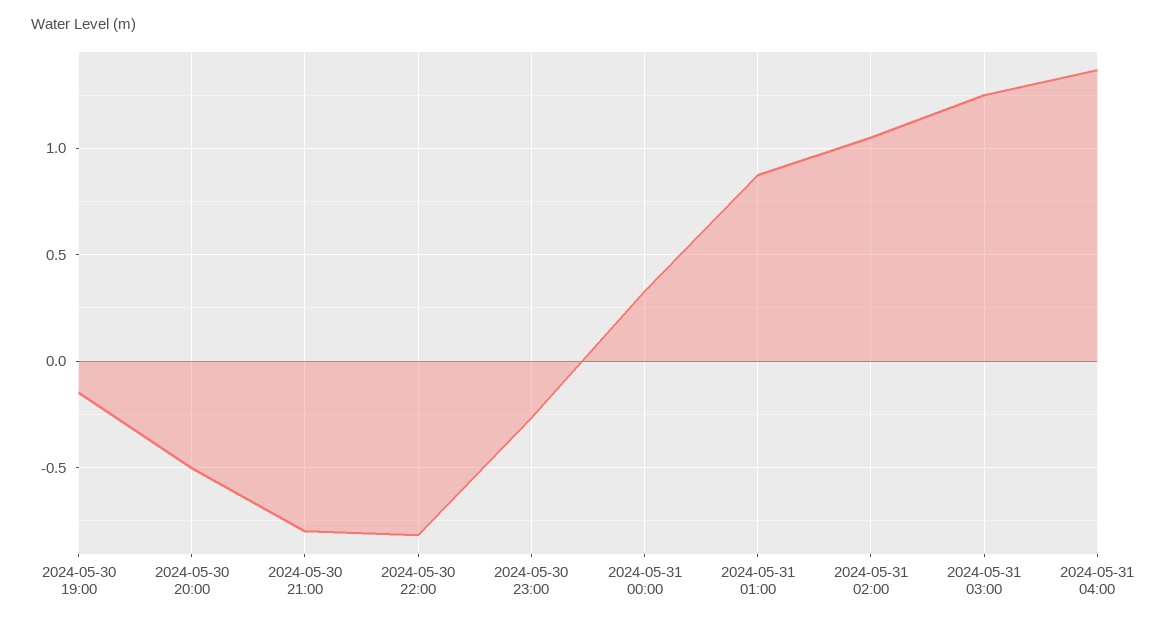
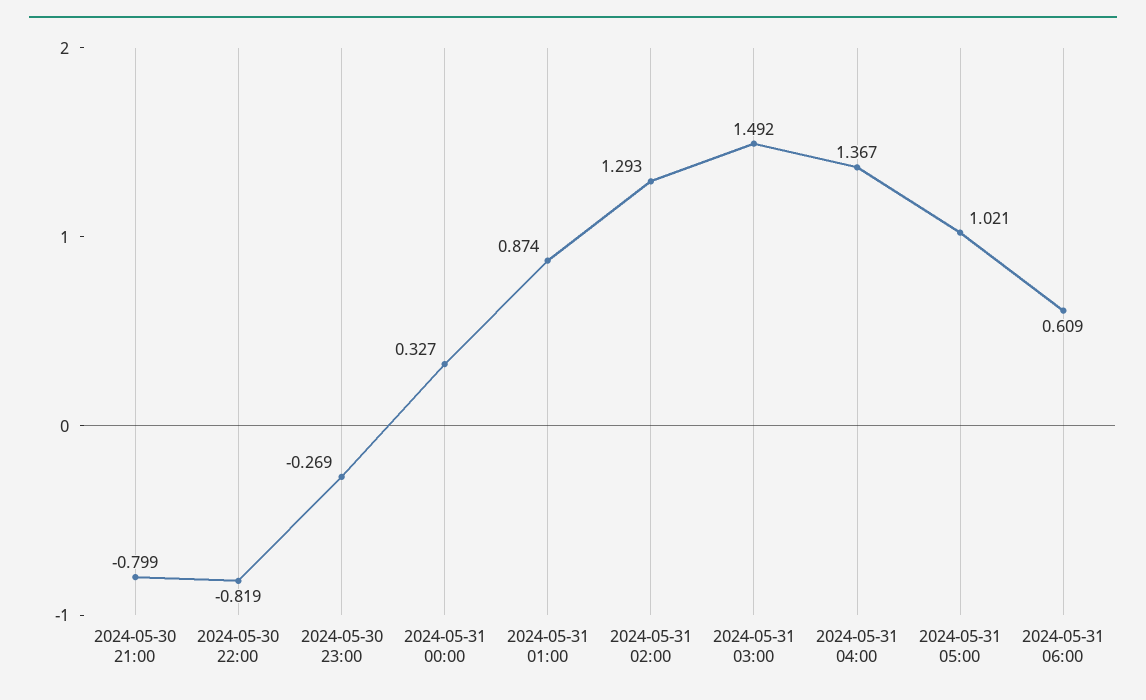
2024-05-30 19:00: -0.15 -> none
2024-05-30 20:00: -0.5 -> none
2024-05-31 02:00: 1.05 -> 1.293
2024-05-31 03:00: 1.25 -> 1.492
2024-05-31 05:00: none -> 1.021
2024-05-31 06:00: none -> 0.609

